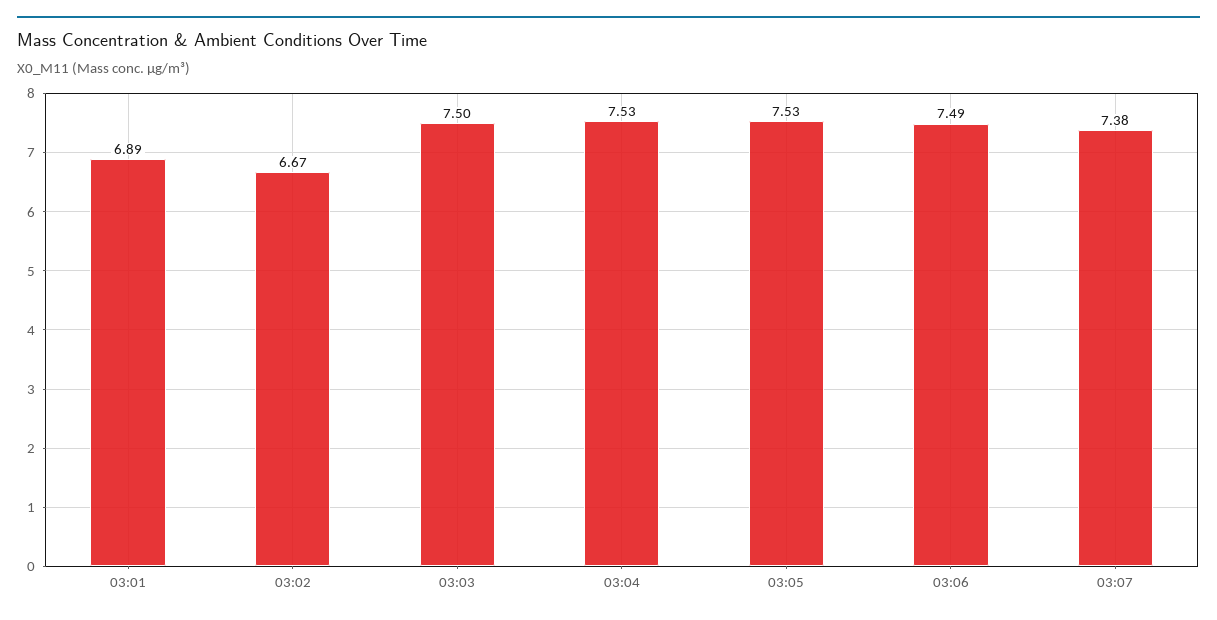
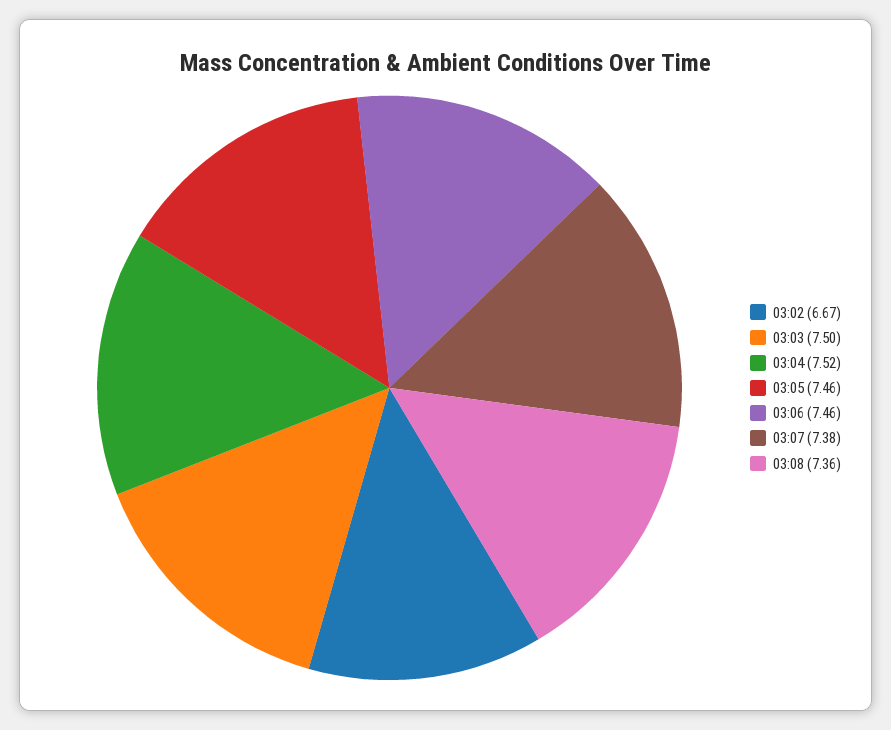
03:01: 6.89 -> none
03:04: 7.53 -> 7.52
03:05: 7.53 -> 7.46
03:06: 7.49 -> 7.46
03:08: none -> 7.36

